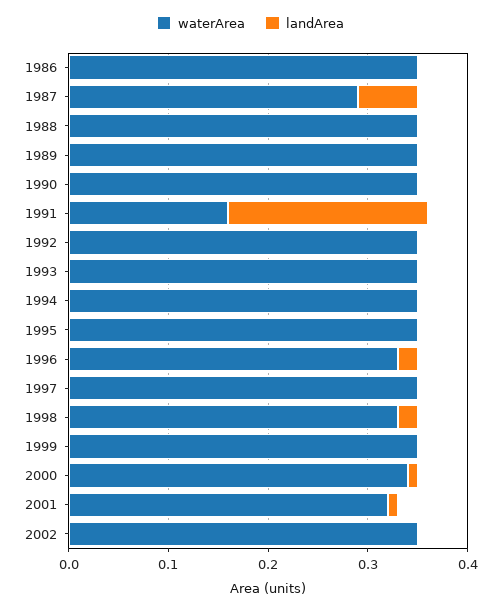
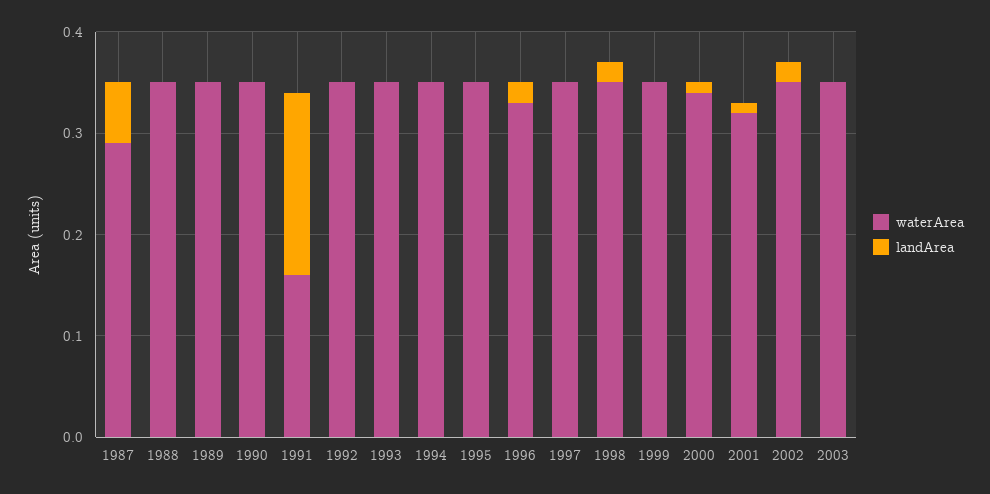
waterArea, 1986: 0.35 -> none
landArea, 1986: 0 -> none
landArea, 1991: 0.2 -> 0.18
waterArea, 1998: 0.33 -> 0.35
landArea, 2002: 0 -> 0.02
waterArea, 2003: none -> 0.35
landArea, 2003: none -> 0

